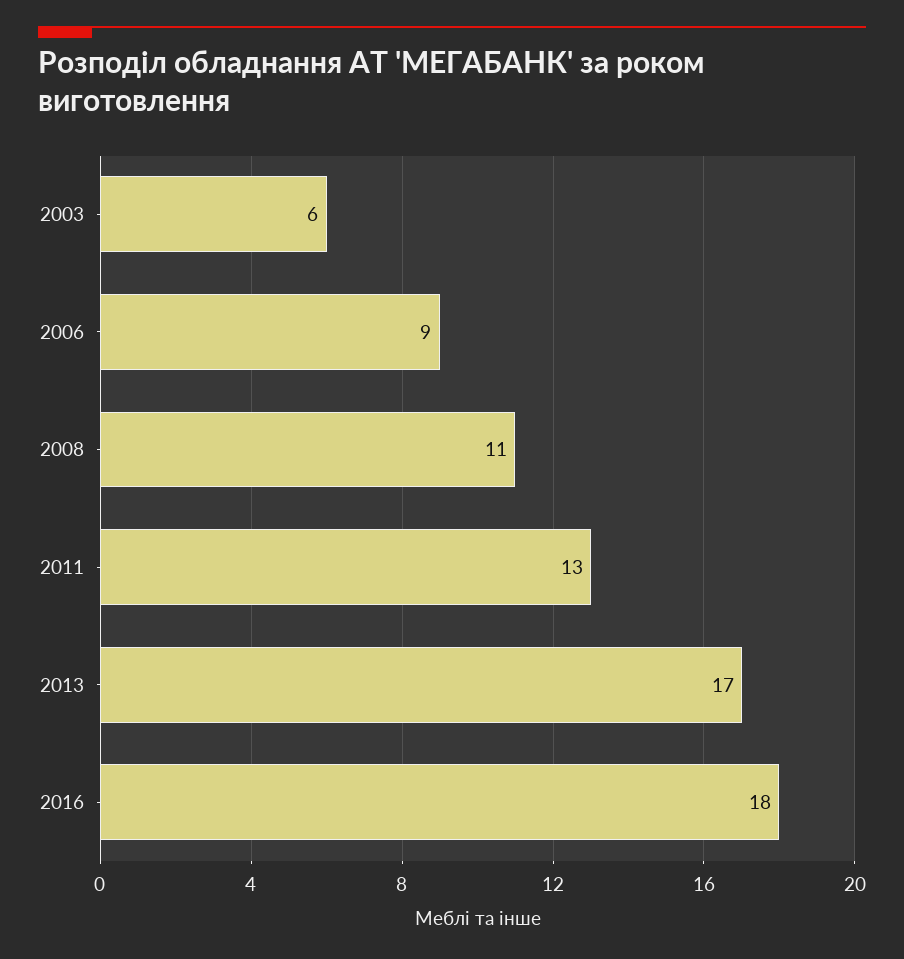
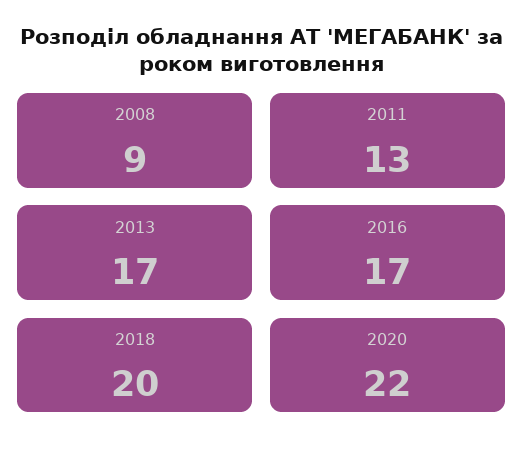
2003: 6 -> none
2006: 9 -> none
2008: 11 -> 9
2016: 18 -> 17
2018: none -> 20
2020: none -> 22

